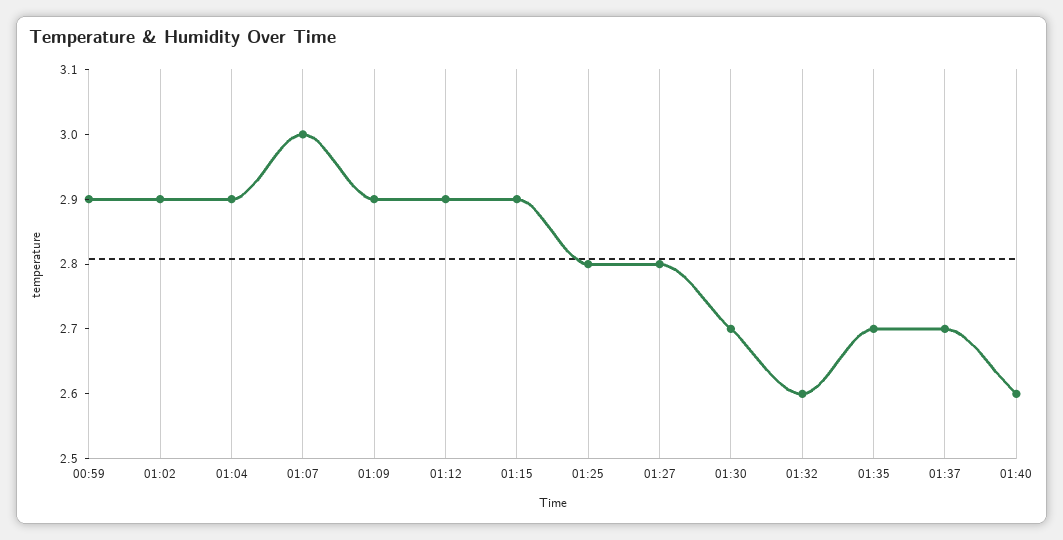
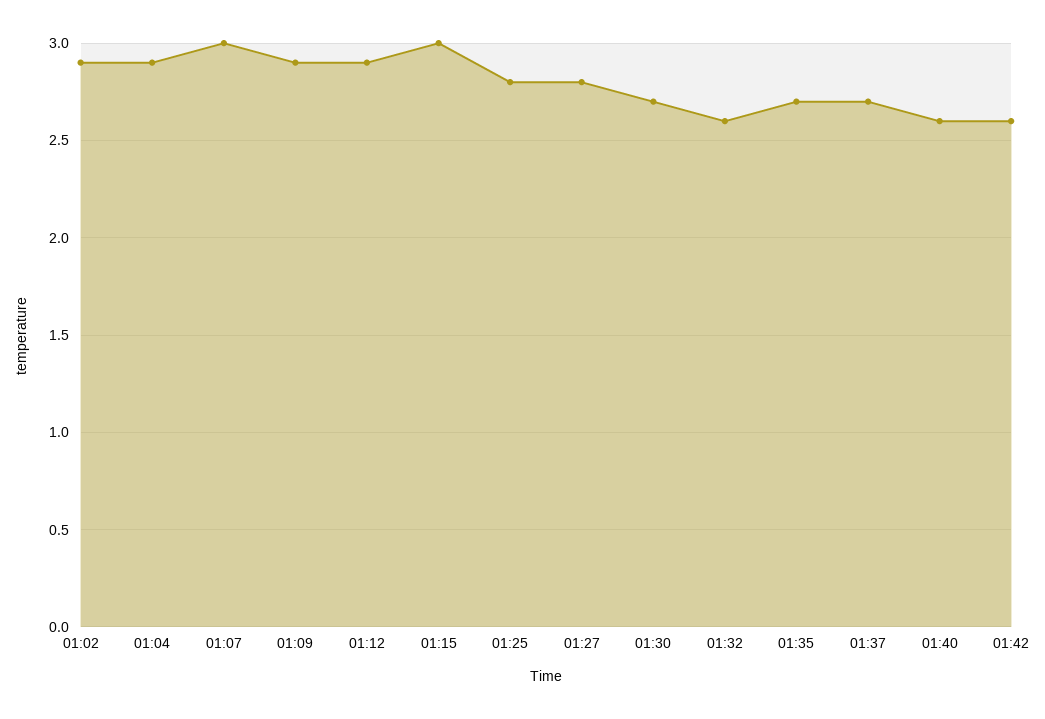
00:59: 2.9 -> none
01:15: 2.9 -> 3
01:42: none -> 2.6

